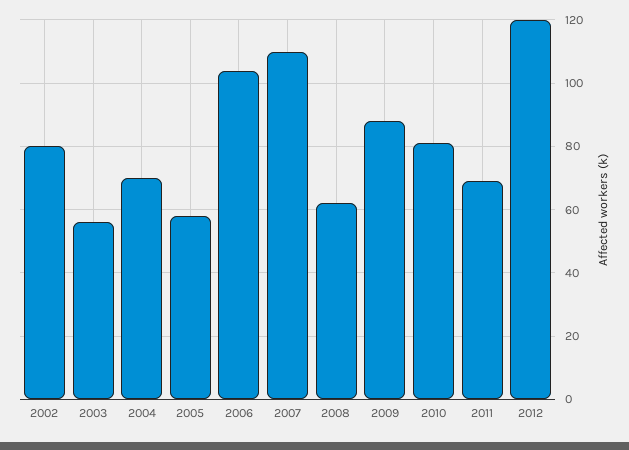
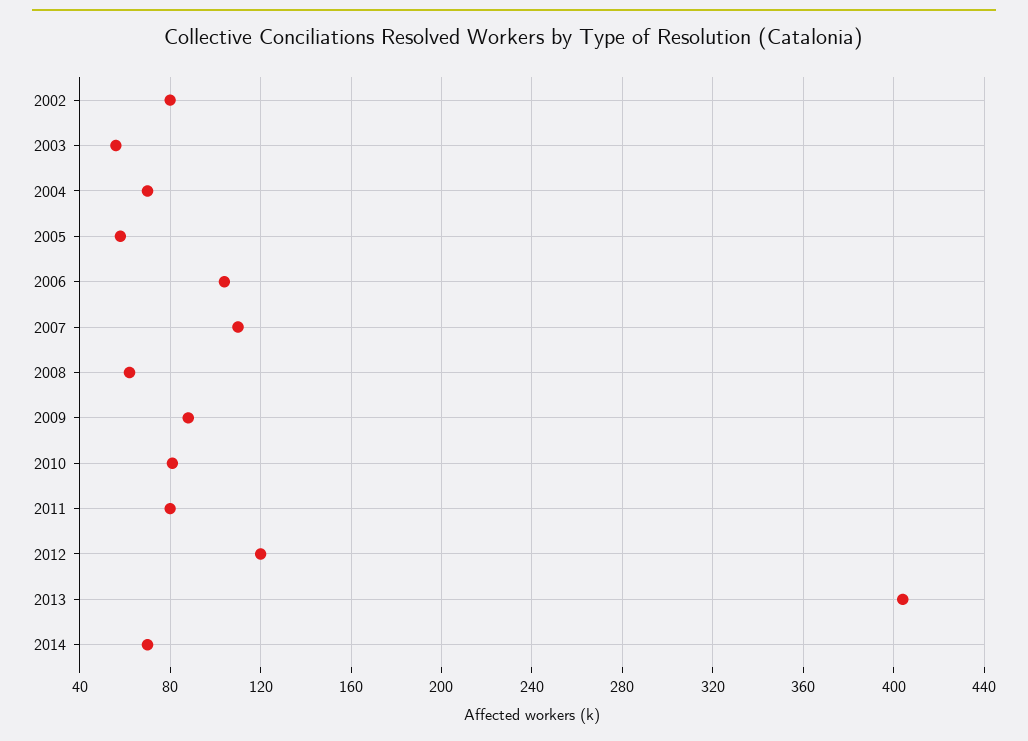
2011: 70 -> 80
2013: none -> 405
2014: none -> 70

